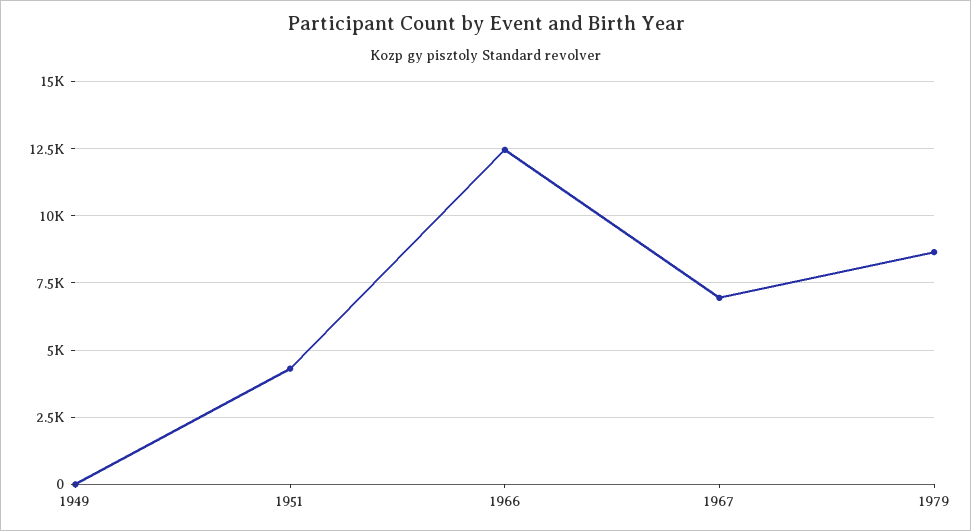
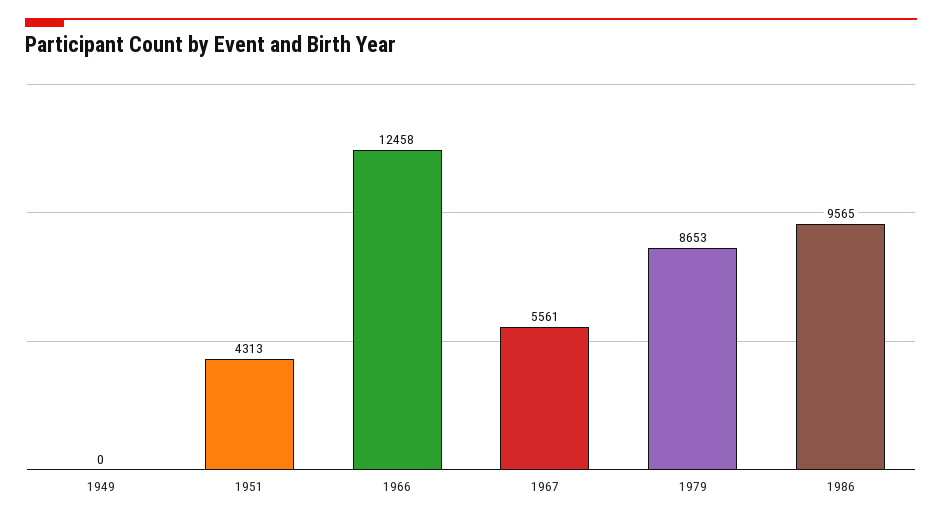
1967: 7000 -> 5561
1986: none -> 9565

